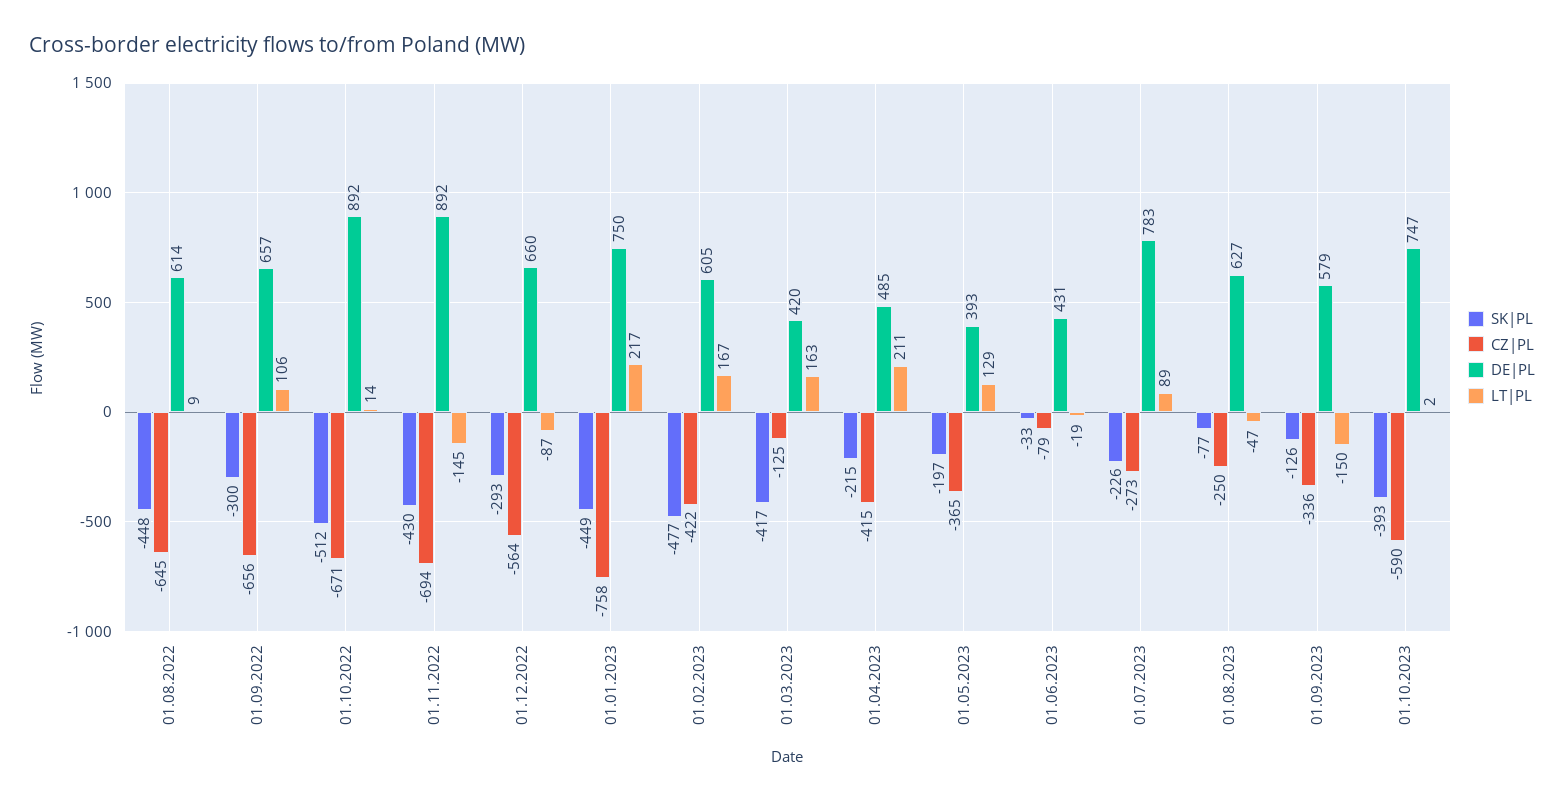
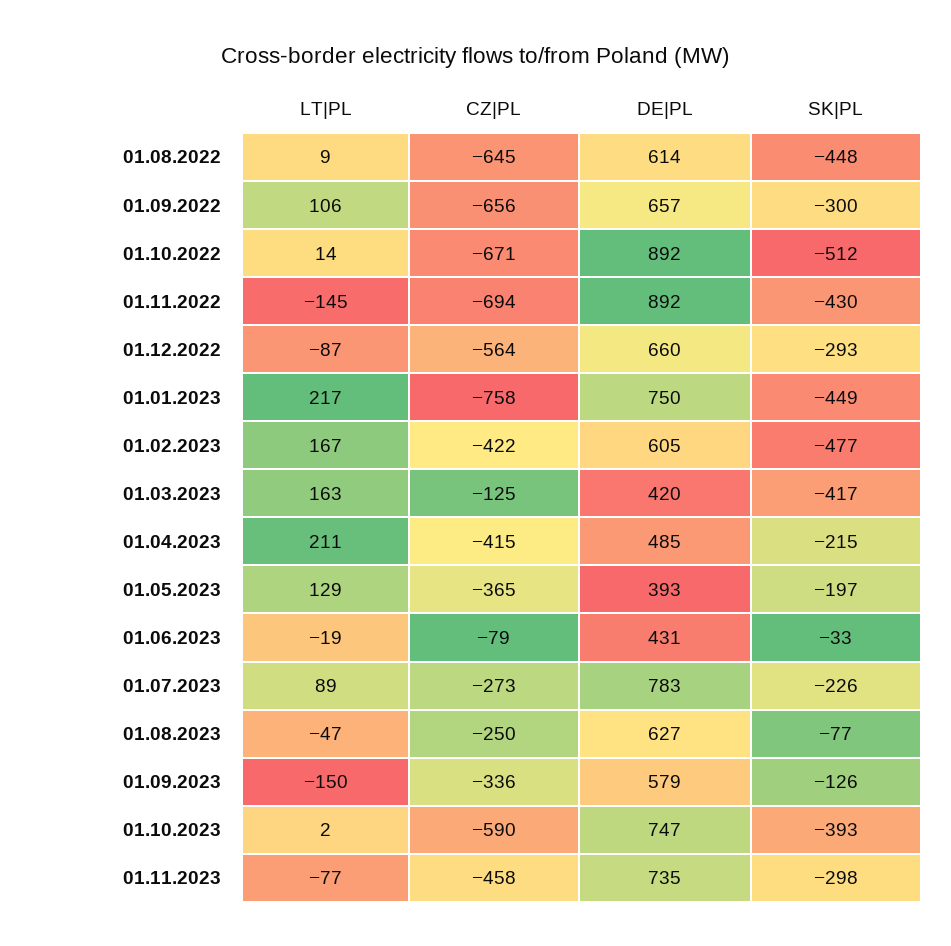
LT|PL, 01.11.2023: none -> -77
CZ|PL, 01.11.2023: none -> -458
DE|PL, 01.11.2023: none -> 735
SK|PL, 01.11.2023: none -> -298

